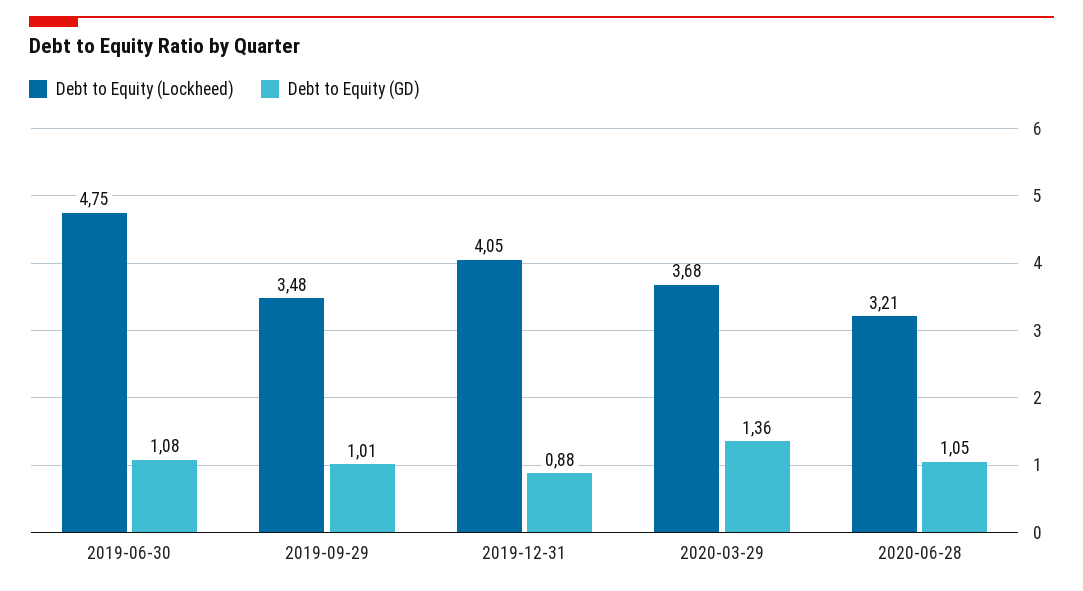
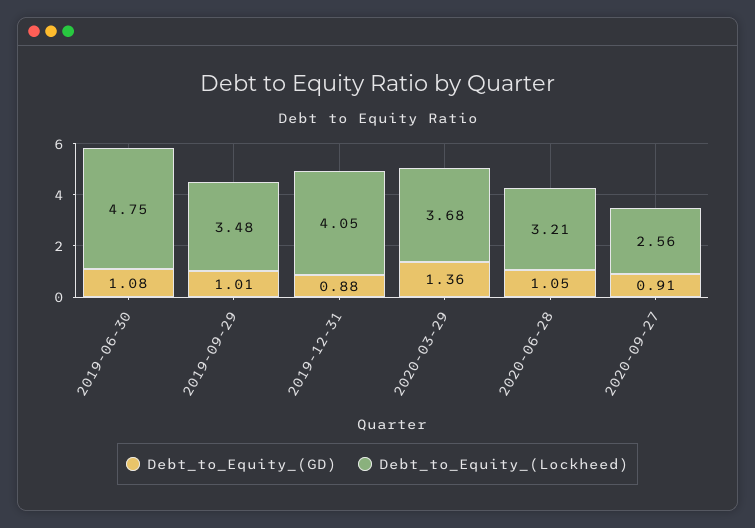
Debt to Equity (GD), 2020-09-27: none -> 0.91
Debt to Equity (Lockheed), 2020-09-27: none -> 2.56

